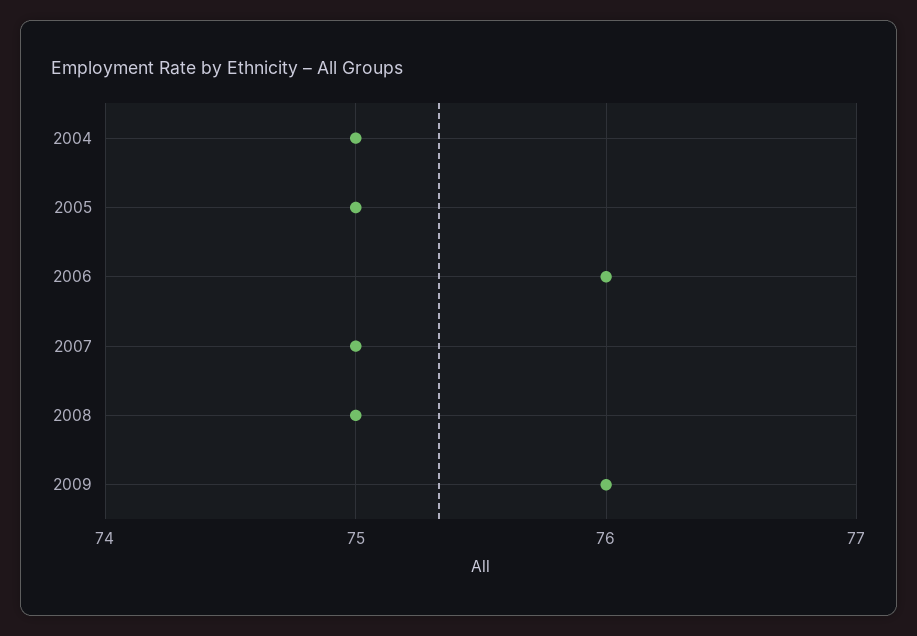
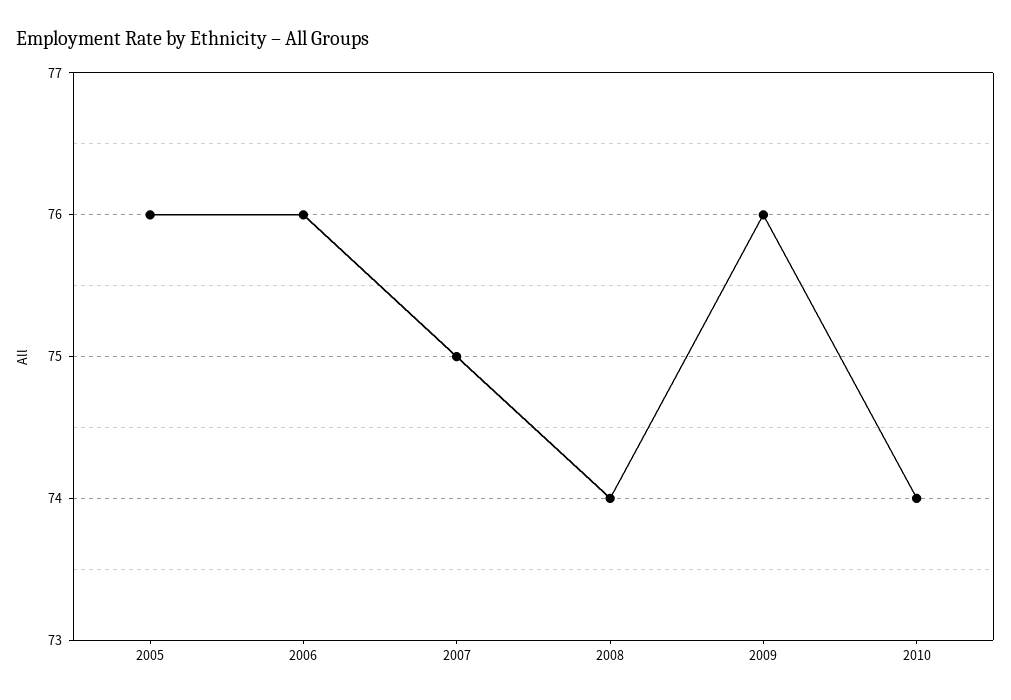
2004: 75 -> none
2005: 75 -> 76
2008: 75 -> 74
2010: none -> 74

